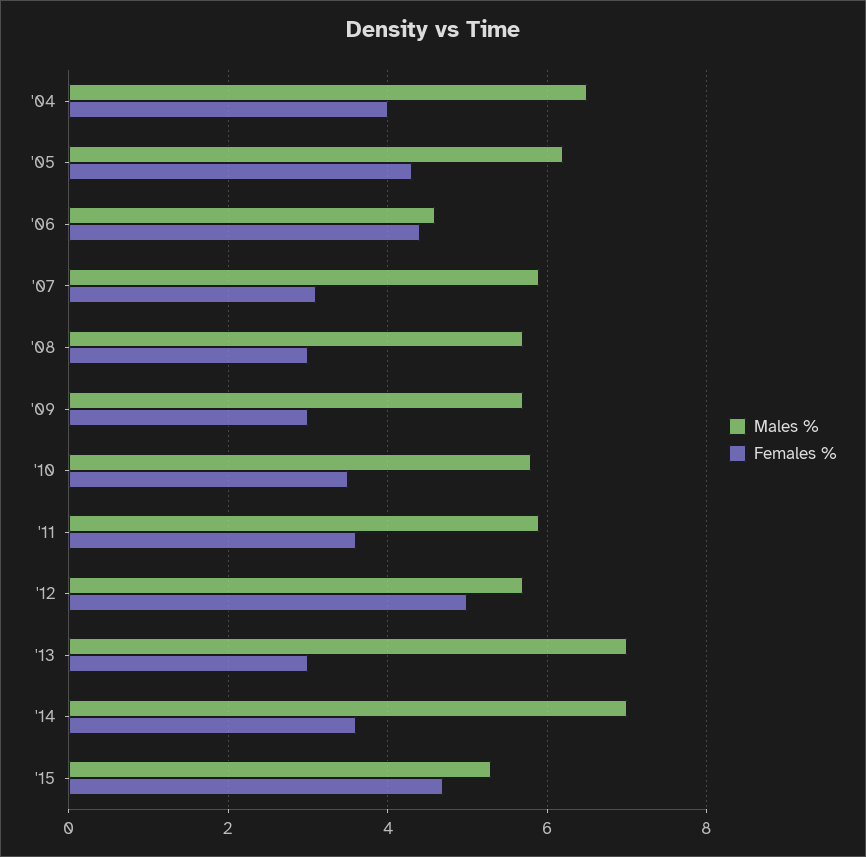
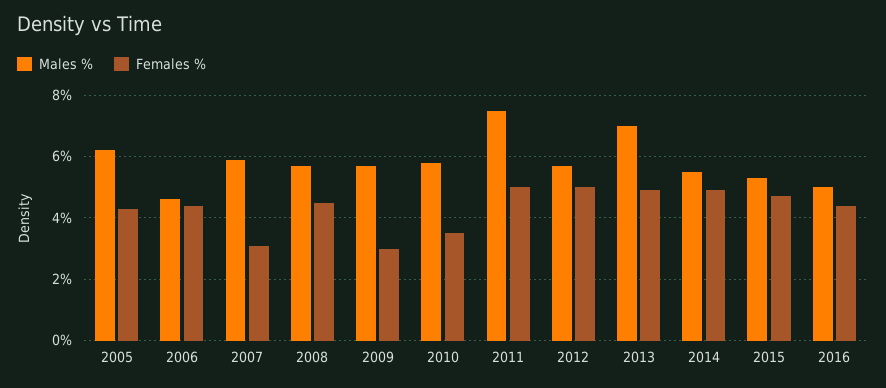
Males %, '04: 6.5 -> none
Females %, '04: 4 -> none
Females %, '08: 3 -> 4.5
Males %, '11: 6 -> 7.5
Females %, '11: 3.5 -> 5
Females %, '13: 3 -> 5
Males %, '14: 7 -> 5.5
Females %, '14: 3.5 -> 5
Males %, 2016: none -> 5
Females %, 2016: none -> 4.5

